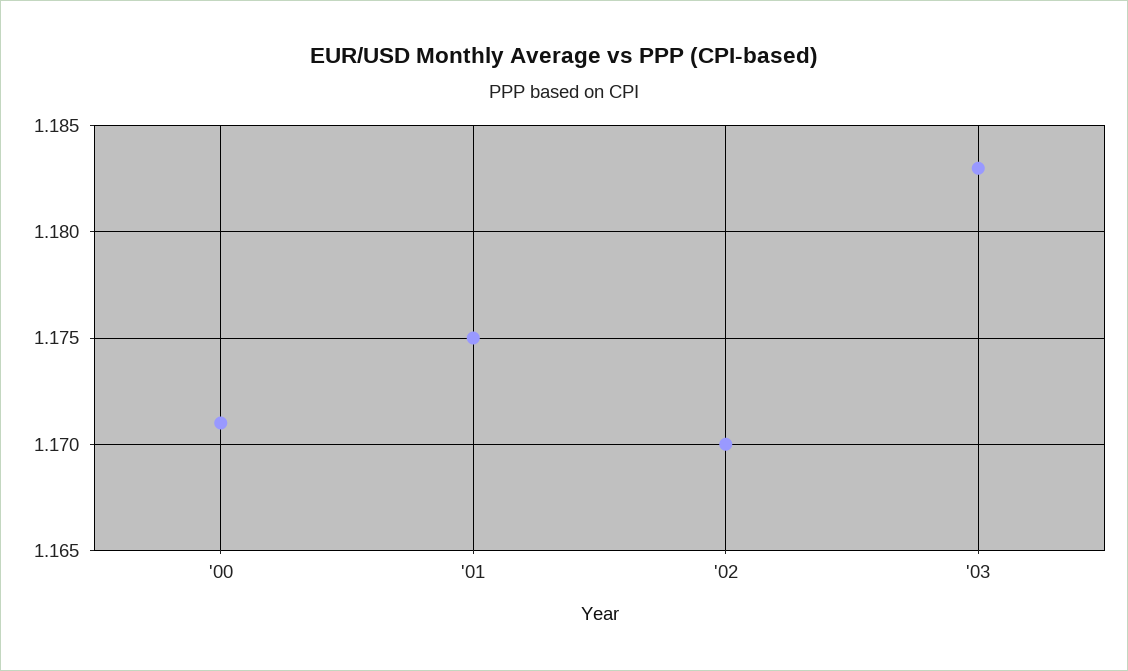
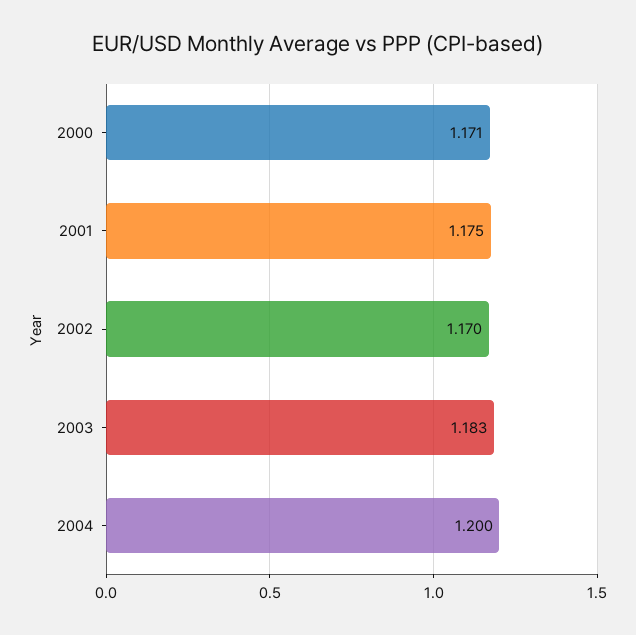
2004: none -> 1.2

